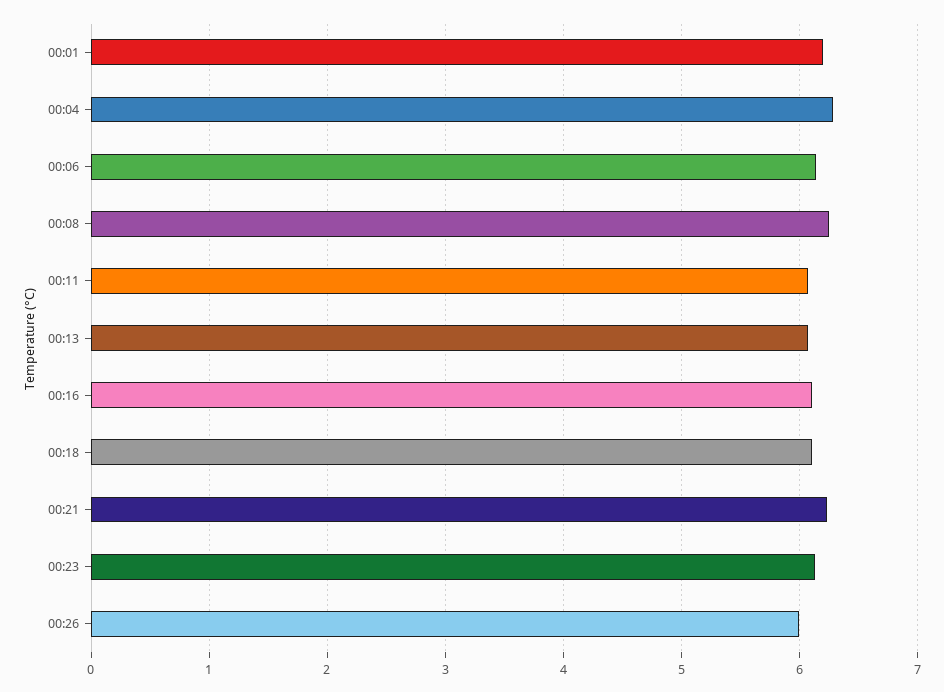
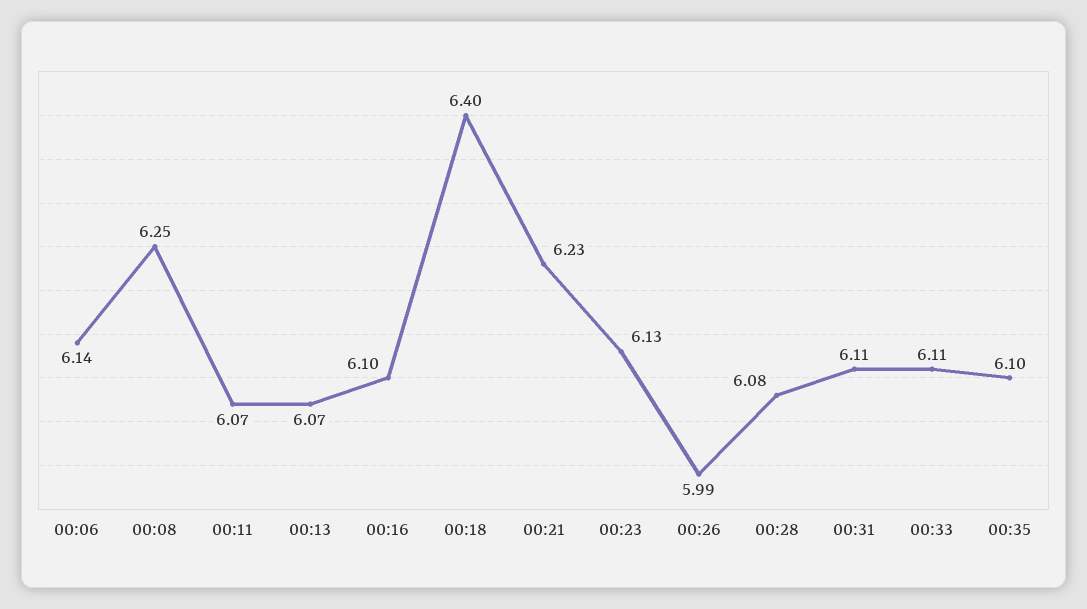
00:01: 6.2 -> none
00:04: 6.3 -> none
00:18: 6.1 -> 6.4
00:28: none -> 6.08
00:31: none -> 6.11
00:33: none -> 6.11
00:35: none -> 6.1

